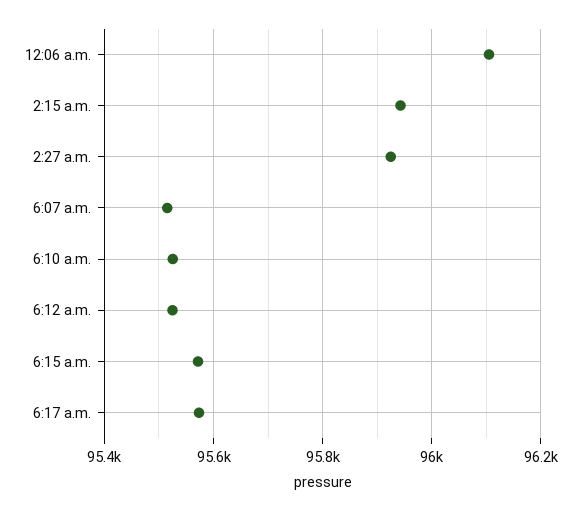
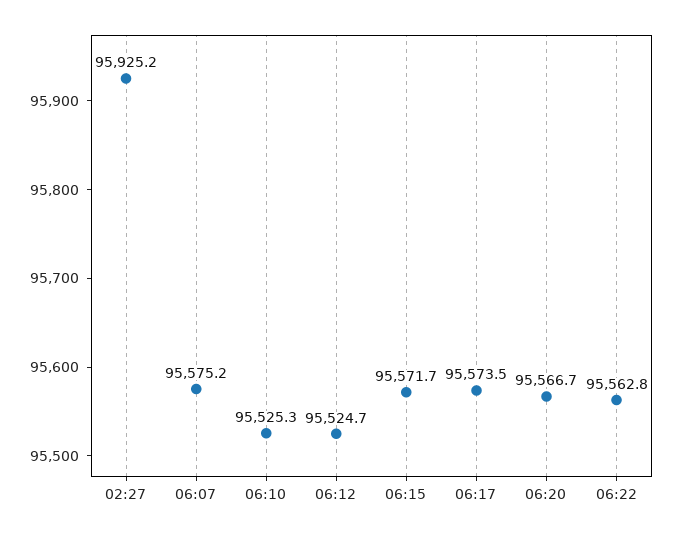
12:06 a.m.: 96100 -> none
2:15 a.m.: 95940 -> none
6:07 a.m.: 95520 -> 95575.2
06:20: none -> 95566.7
06:22: none -> 95562.8

